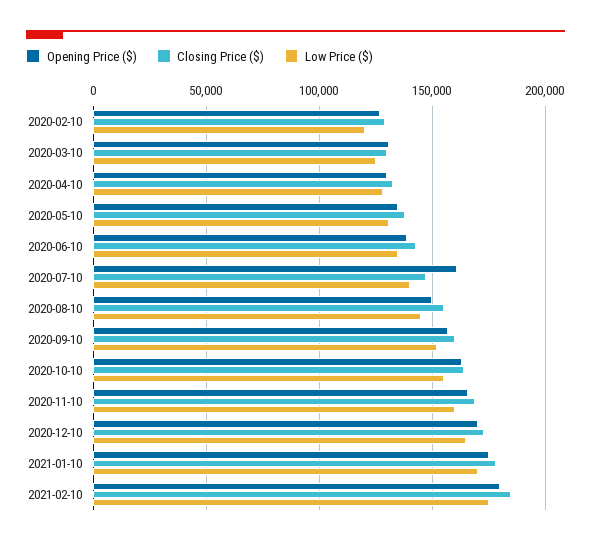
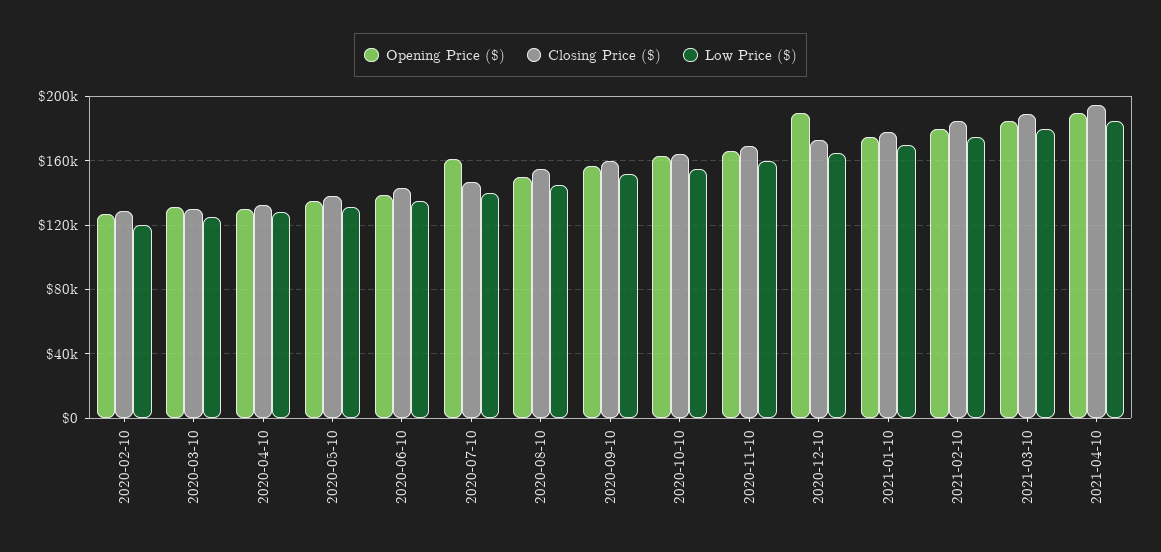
Opening Price ($), 2020-12-10: 170000 -> 190000
Opening Price ($), 2021-03-10: none -> 185000
Closing Price ($), 2021-03-10: none -> 190000
Low Price ($), 2021-03-10: none -> 180000
Opening Price ($), 2021-04-10: none -> 190000
Closing Price ($), 2021-04-10: none -> 195000
Low Price ($), 2021-04-10: none -> 185000

